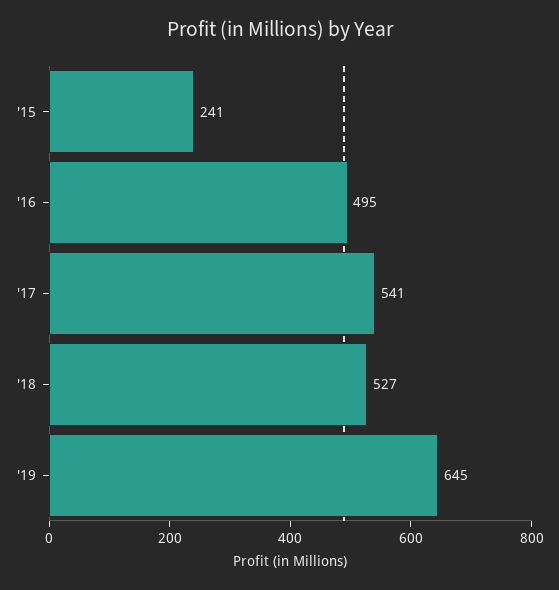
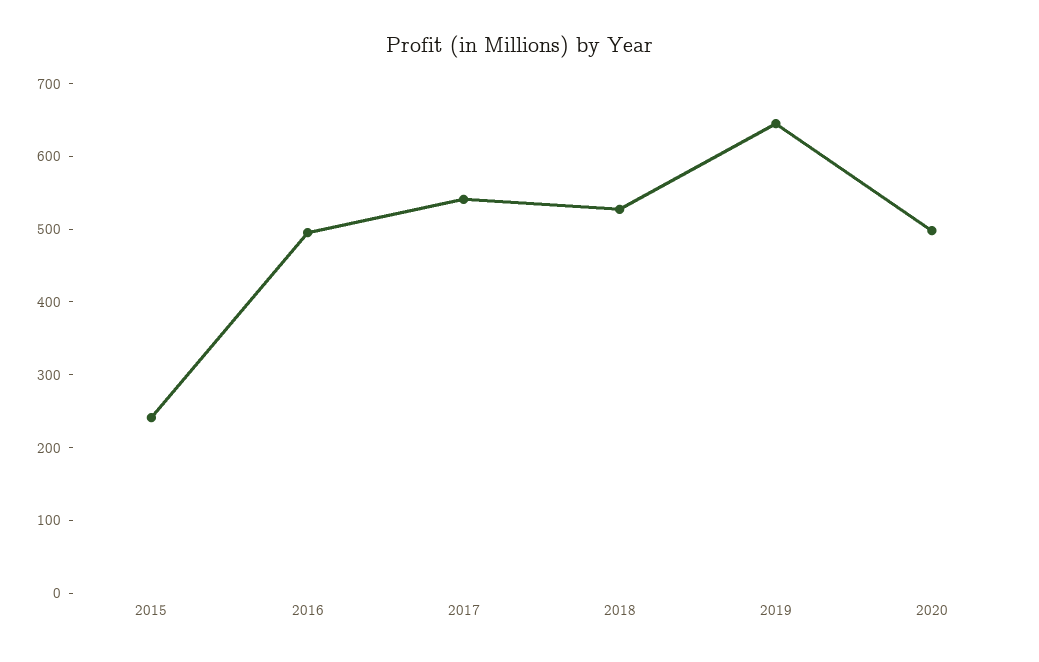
2020: none -> 500

